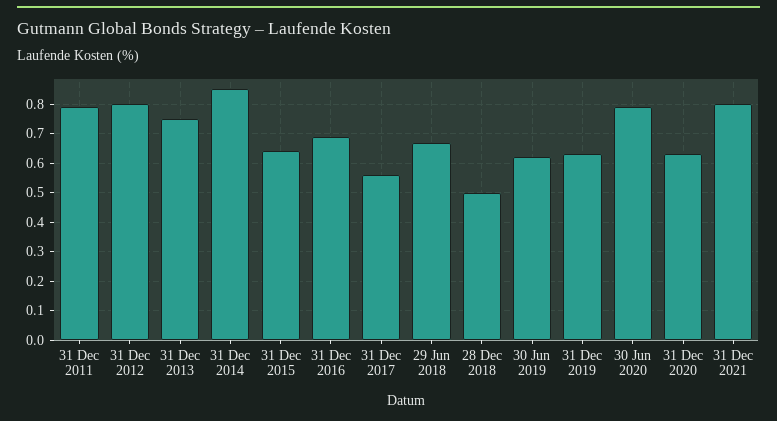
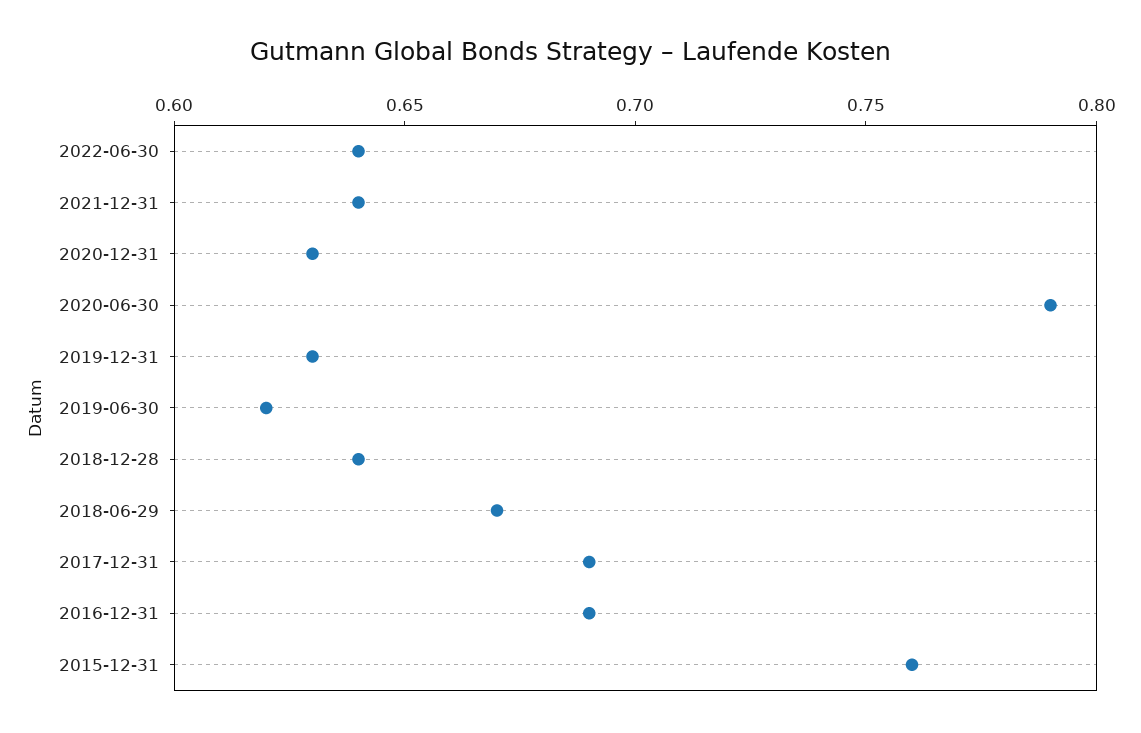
31 Dec 2011: 0.8 -> none
31 Dec 2012: 0.8 -> none
31 Dec 2013: 0.75 -> none
31 Dec 2014: 0.85 -> none
31 Dec 2015: 0.65 -> 0.76
31 Dec 2017: 0.55 -> 0.69
28 Dec 2018: 0.5 -> 0.64
31 Dec 2021: 0.8 -> 0.64
2022-06-30: none -> 0.64

